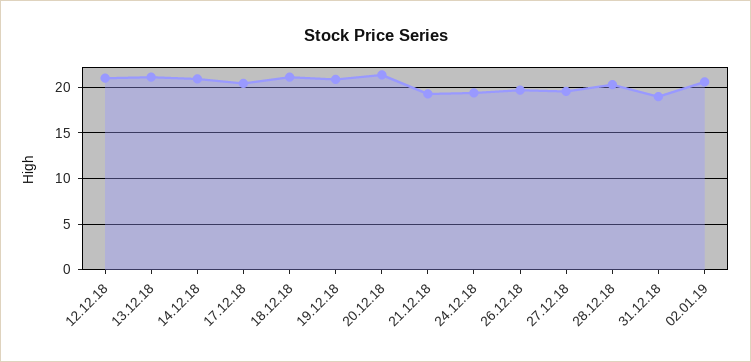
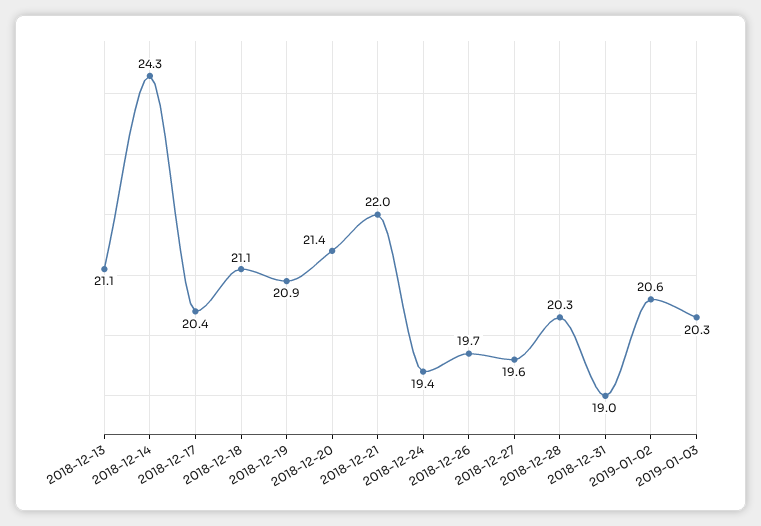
12.12.18: 21 -> none
14.12.18: 21 -> 24.3
21.12.18: 19 -> 22
2019-01-03: none -> 20.3

